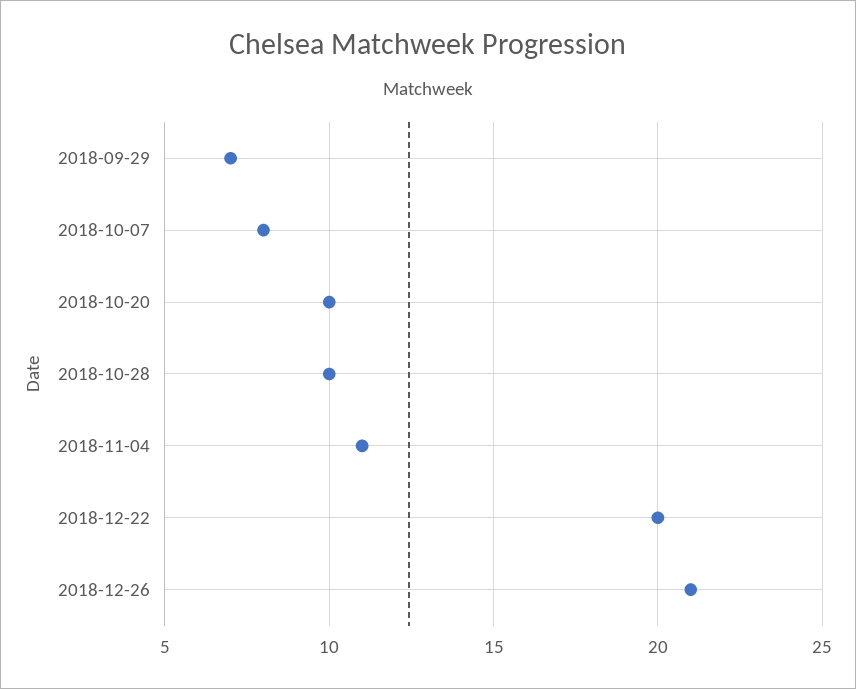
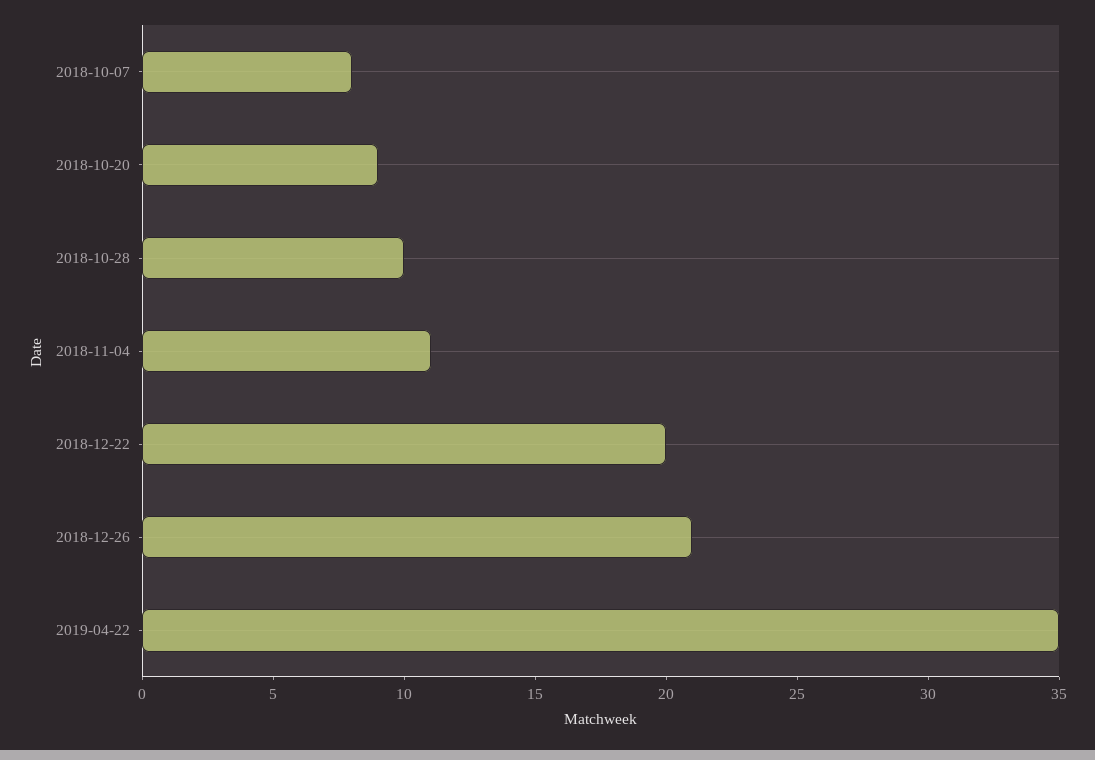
2018-09-29: 7 -> none
2018-10-20: 10 -> 9
2019-04-22: none -> 35

